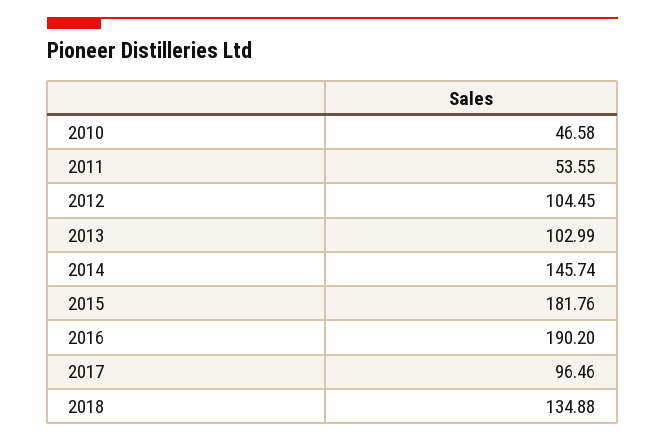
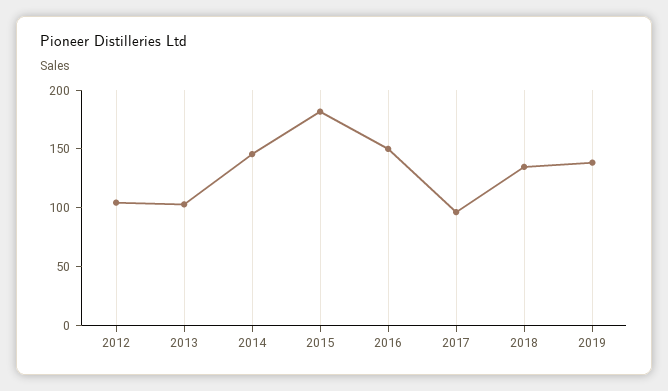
2010: 46.58 -> none
2011: 53.55 -> none
2016: 190.2 -> 150
2019: none -> 140

